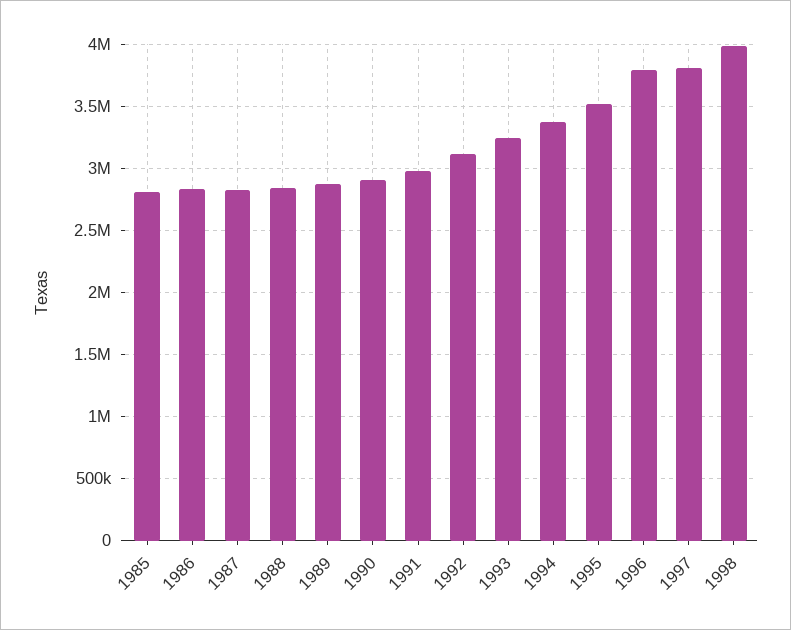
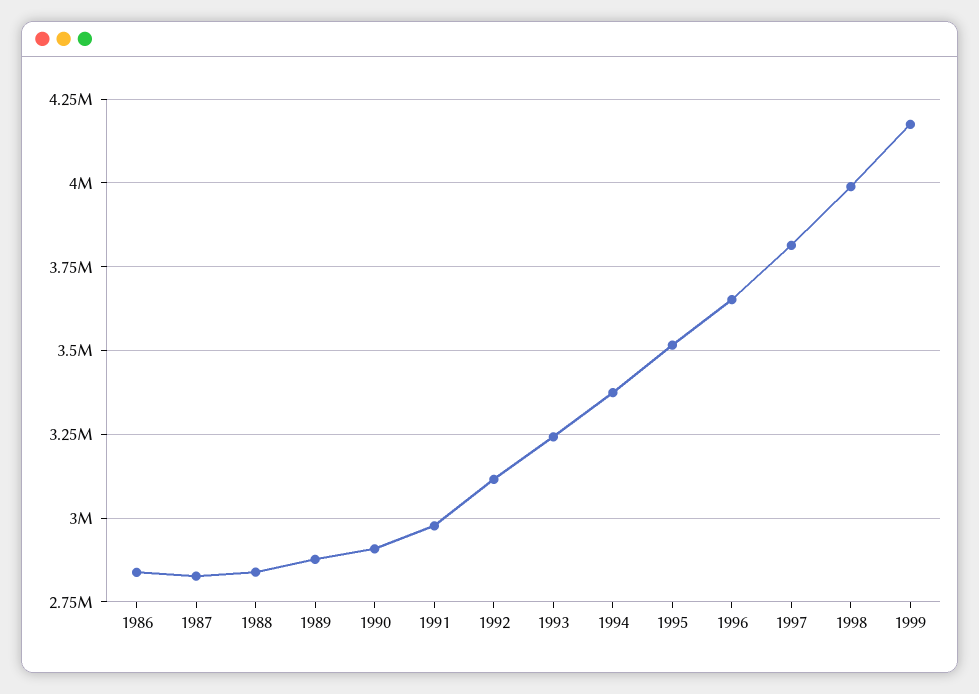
1985: 2800000 -> none
1996: 3800000 -> 3650000
1999: none -> 4175000

